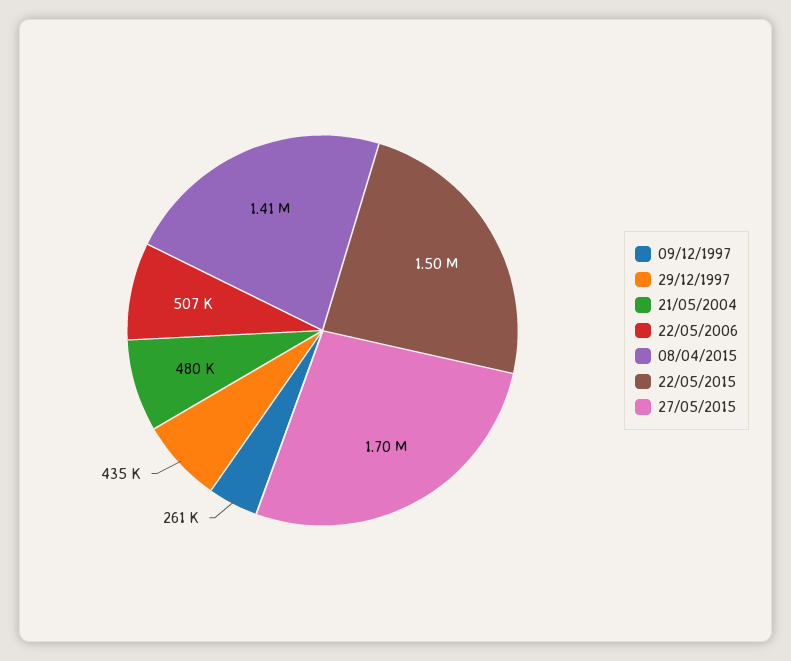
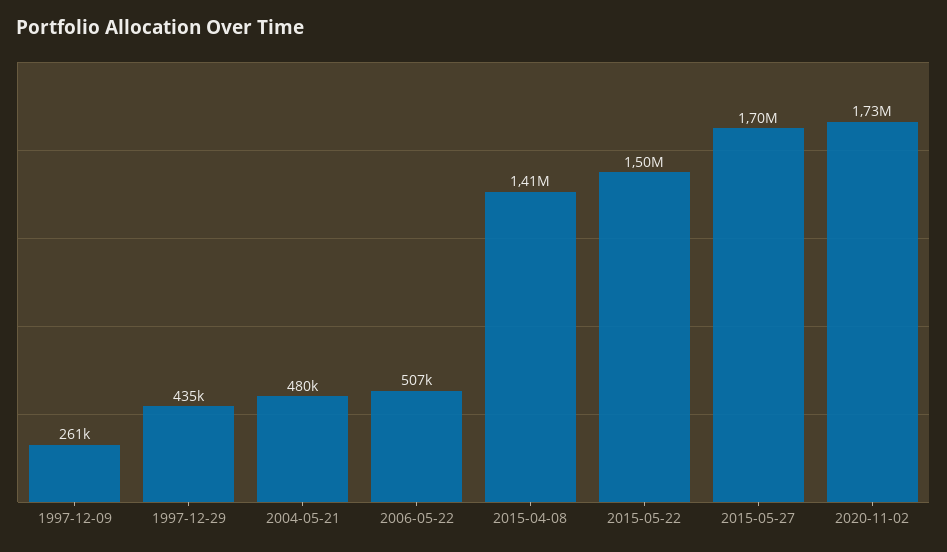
2020-11-02: none -> 1730000

